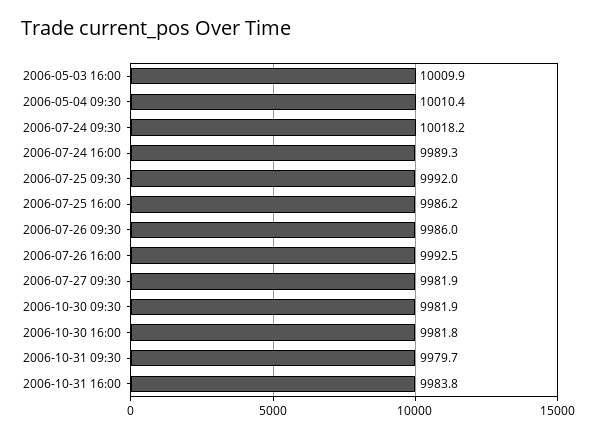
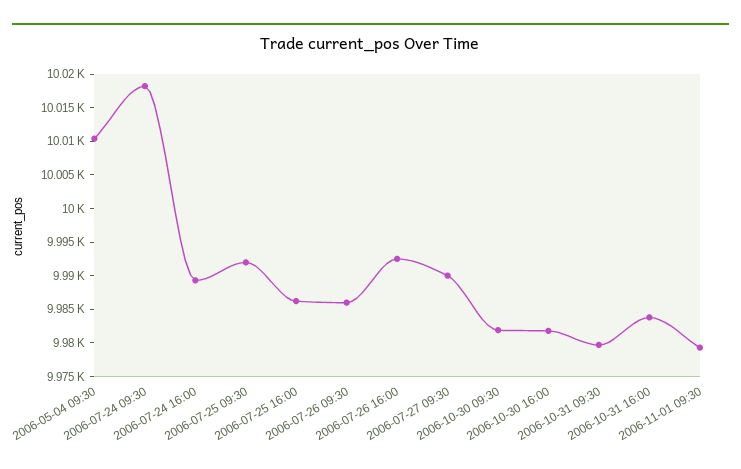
2006-05-03 16:00: 10009.9 -> none
2006-07-27 09:30: 9981.9 -> 9990
2006-11-01 09:30: none -> 9980

